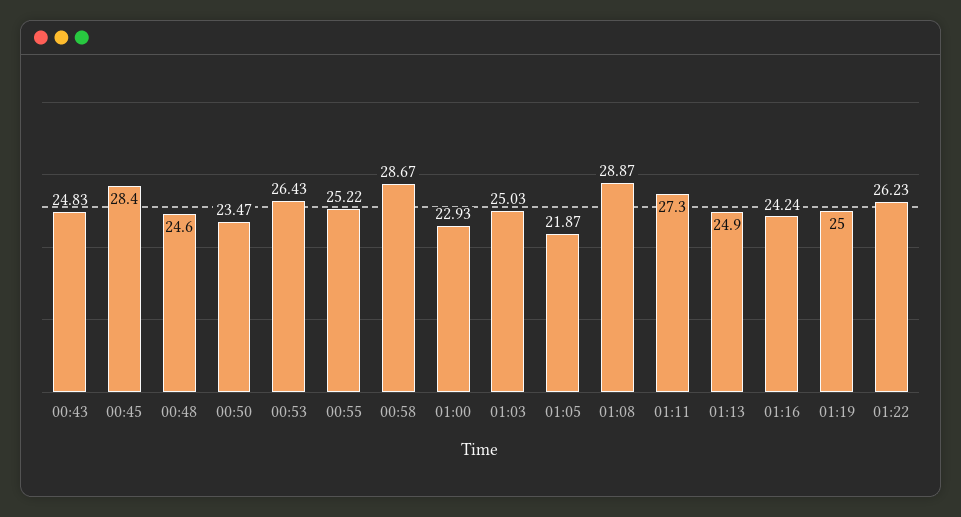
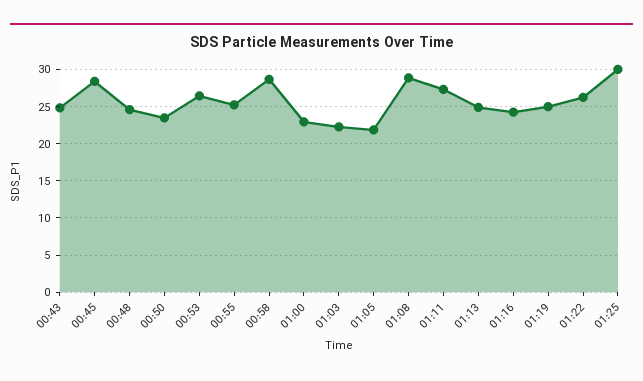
01:03: 25.03 -> 22
01:25: none -> 30

